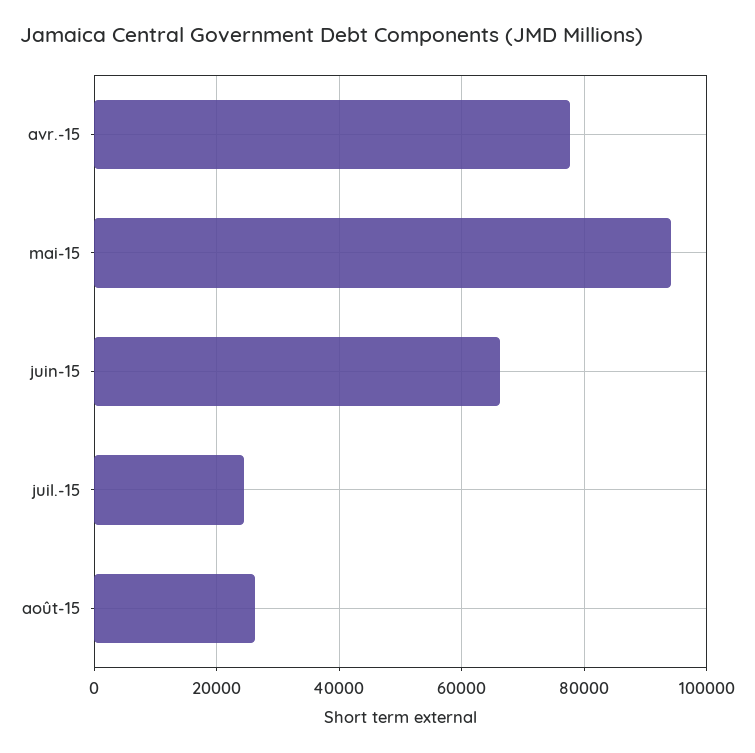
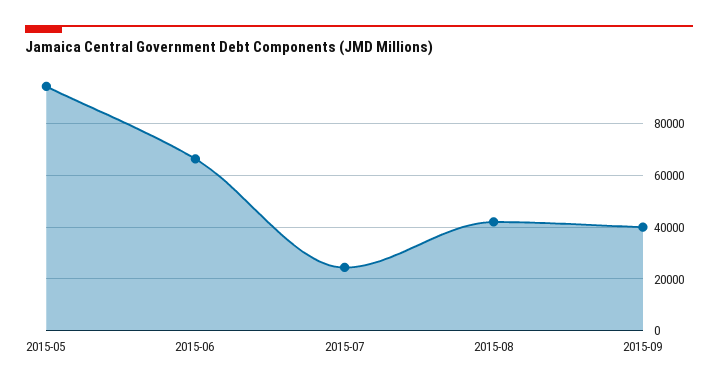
avr.-15: 78000 -> none
août-15: 26000 -> 42500
2015-09: none -> 40000

